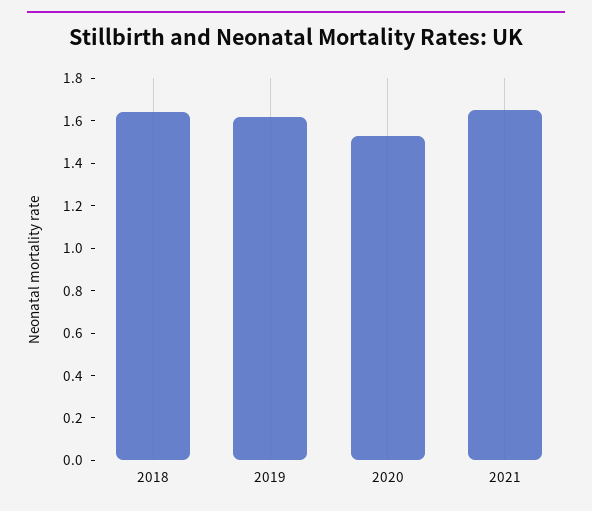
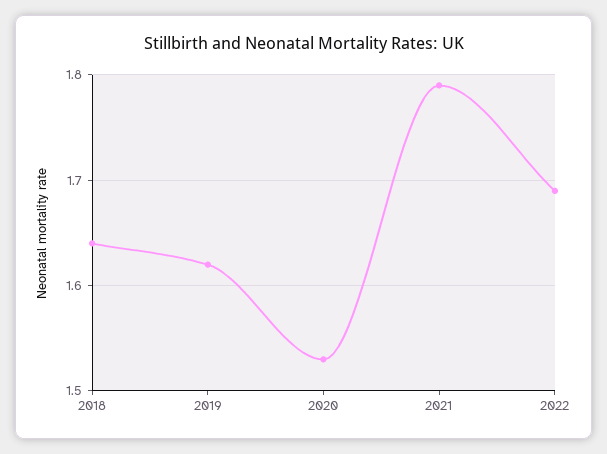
2021: 1.65 -> 1.79
2022: none -> 1.69

